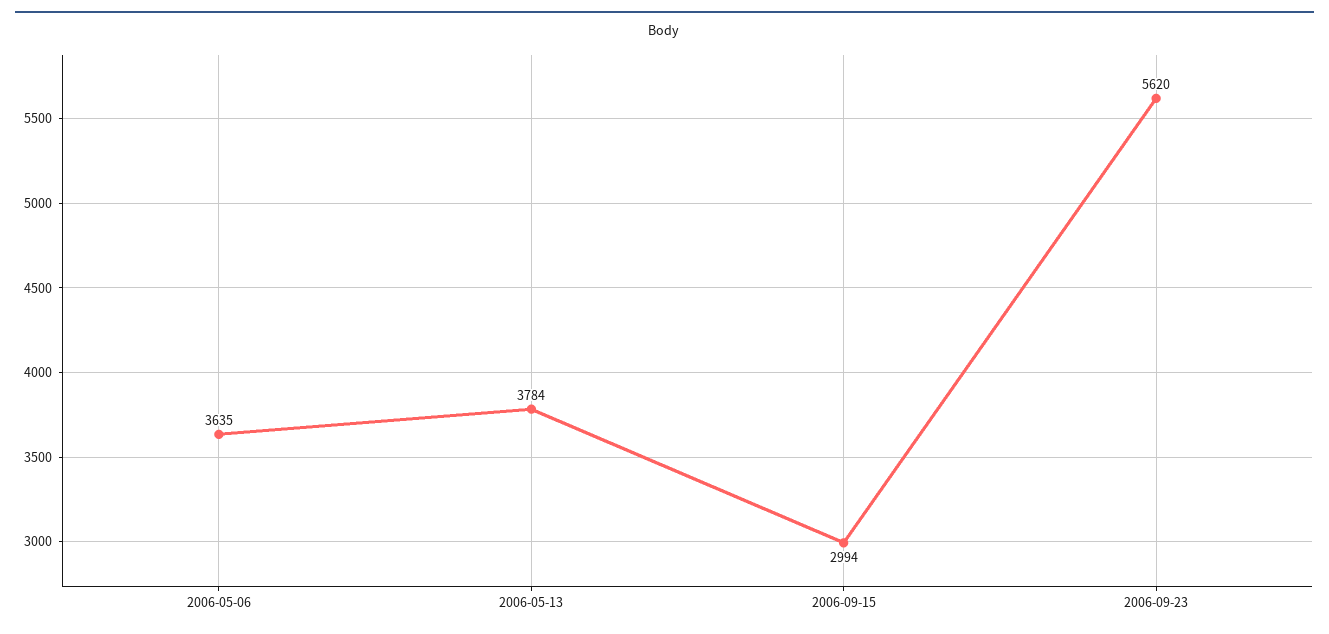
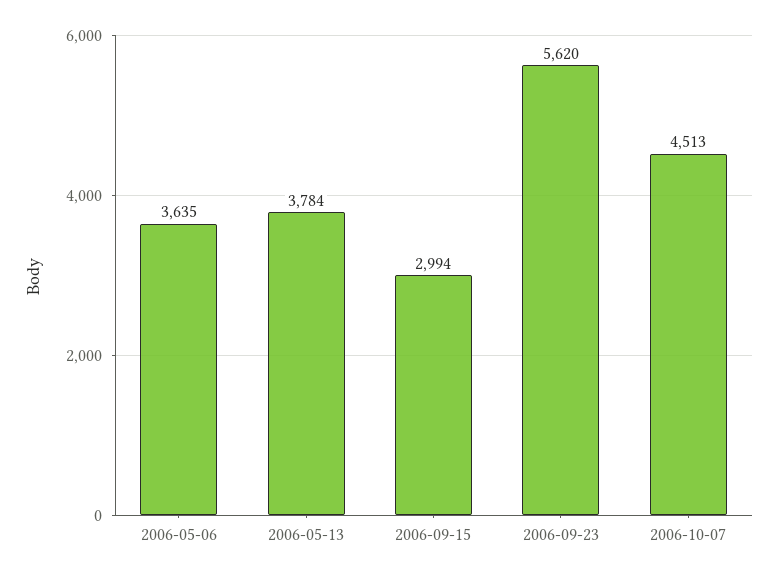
2006-10-07: none -> 4513

